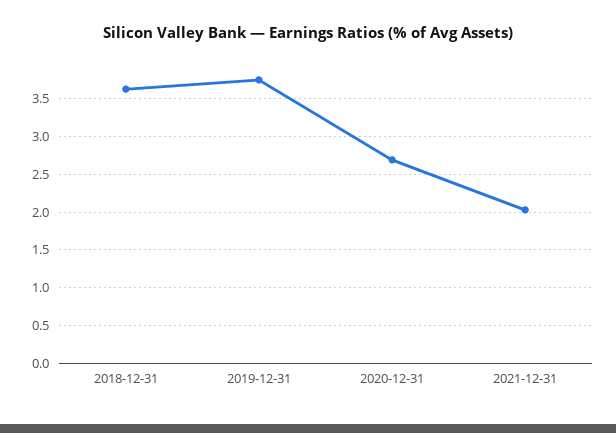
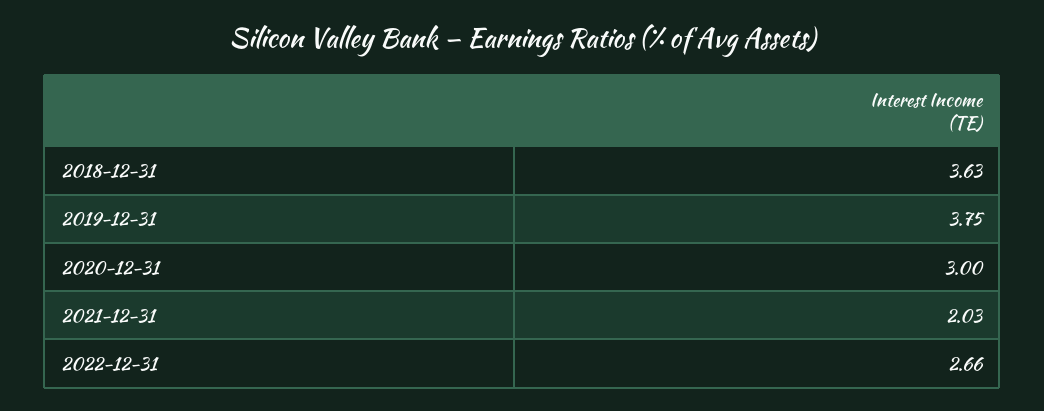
2020-12-31: 2.7 -> 3
2022-12-31: none -> 2.66

